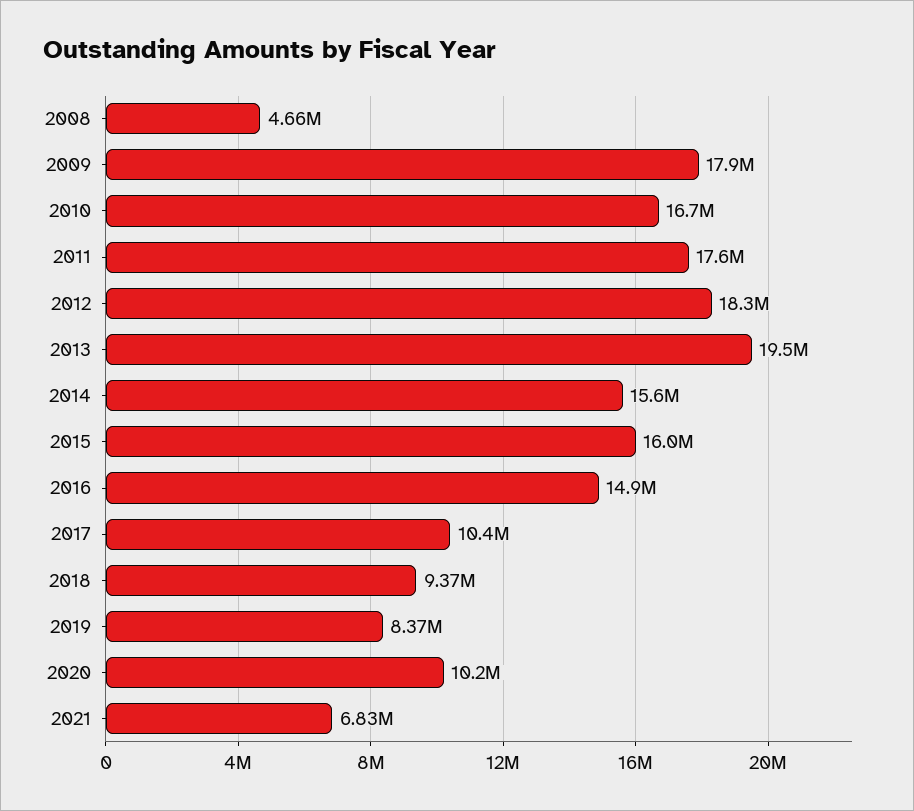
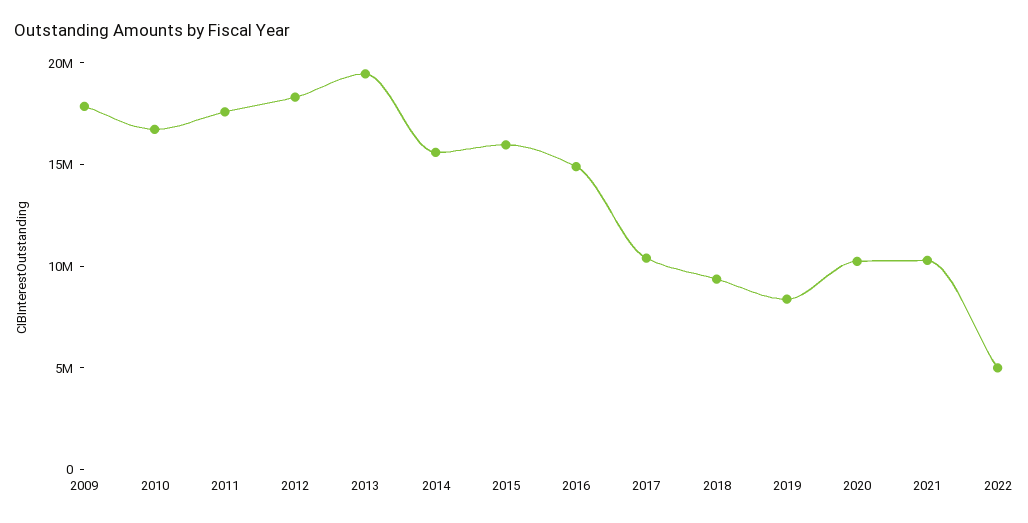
2008: 4660000 -> none
2021: 6830000 -> 10000000
2022: none -> 5000000

